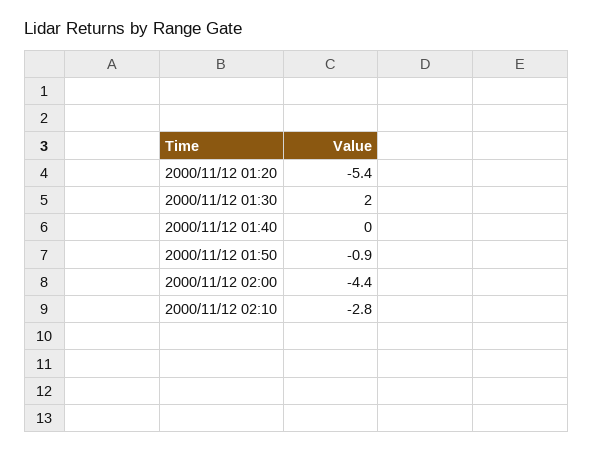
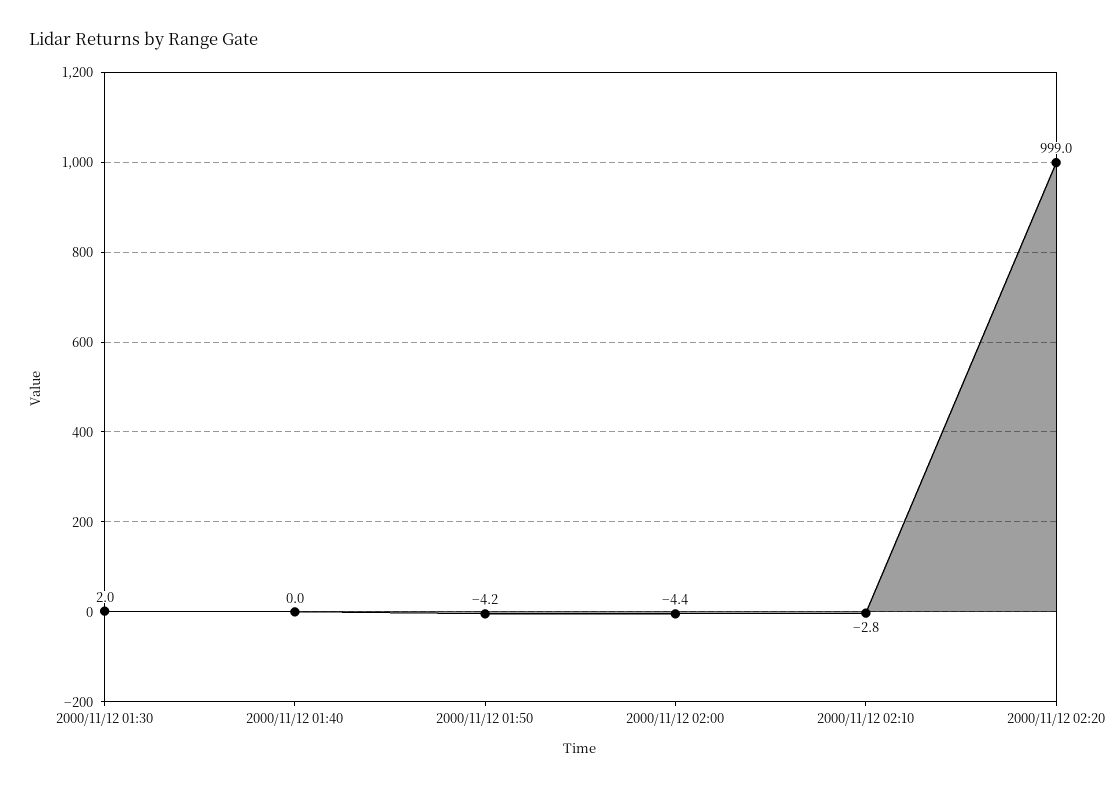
2000/11/12 01:20: -5.4 -> none
2000/11/12 01:50: -0.9 -> -4.2
2000/11/12 02:20: none -> 999

